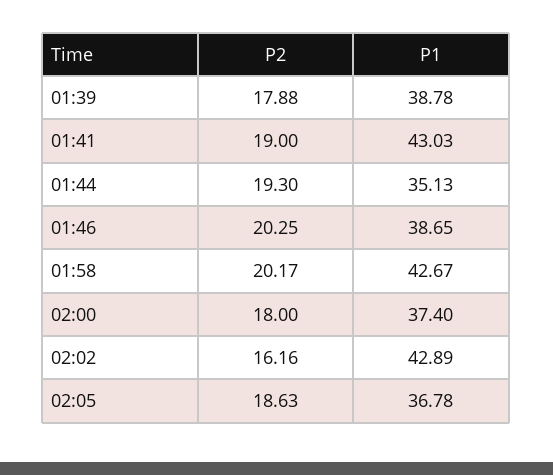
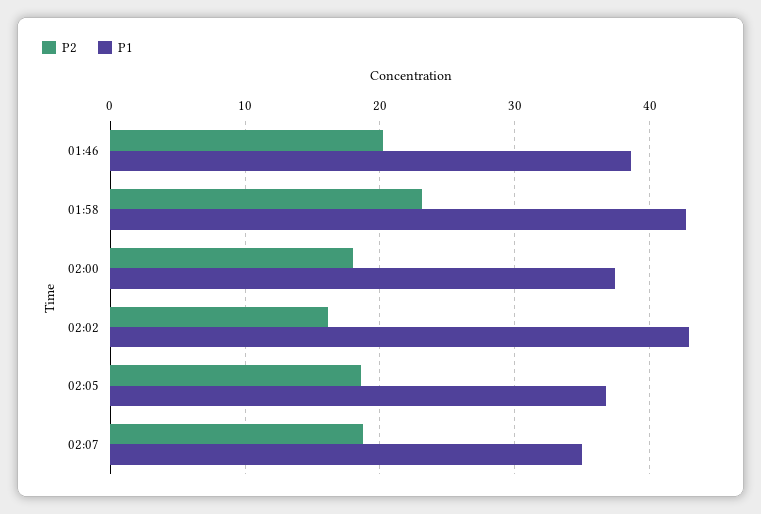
P2, 01:39: 17.88 -> none
P1, 01:39: 38.78 -> none
P2, 01:41: 19 -> none
P1, 01:41: 43.03 -> none
P2, 01:44: 19.3 -> none
P1, 01:44: 35.13 -> none
P2, 01:58: 20.17 -> 23
P2, 02:07: none -> 19
P1, 02:07: none -> 35

